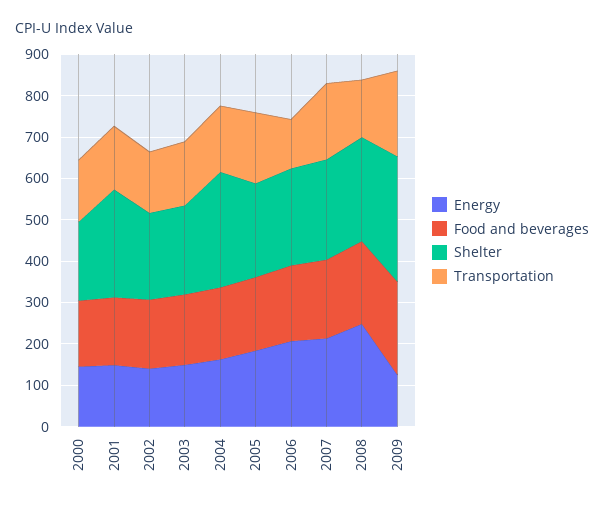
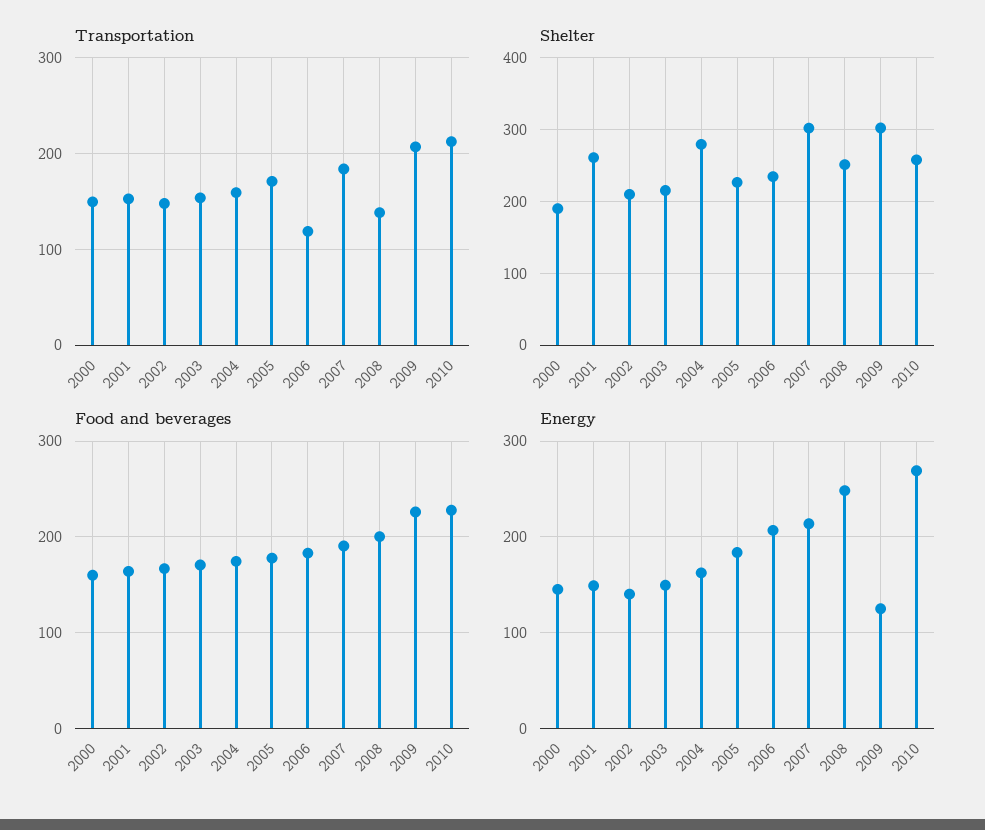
Shelter, 2007: 240 -> 300
Transportation, 2010: none -> 210
Shelter, 2010: none -> 260
Food and beverages, 2010: none -> 230
Energy, 2010: none -> 270

